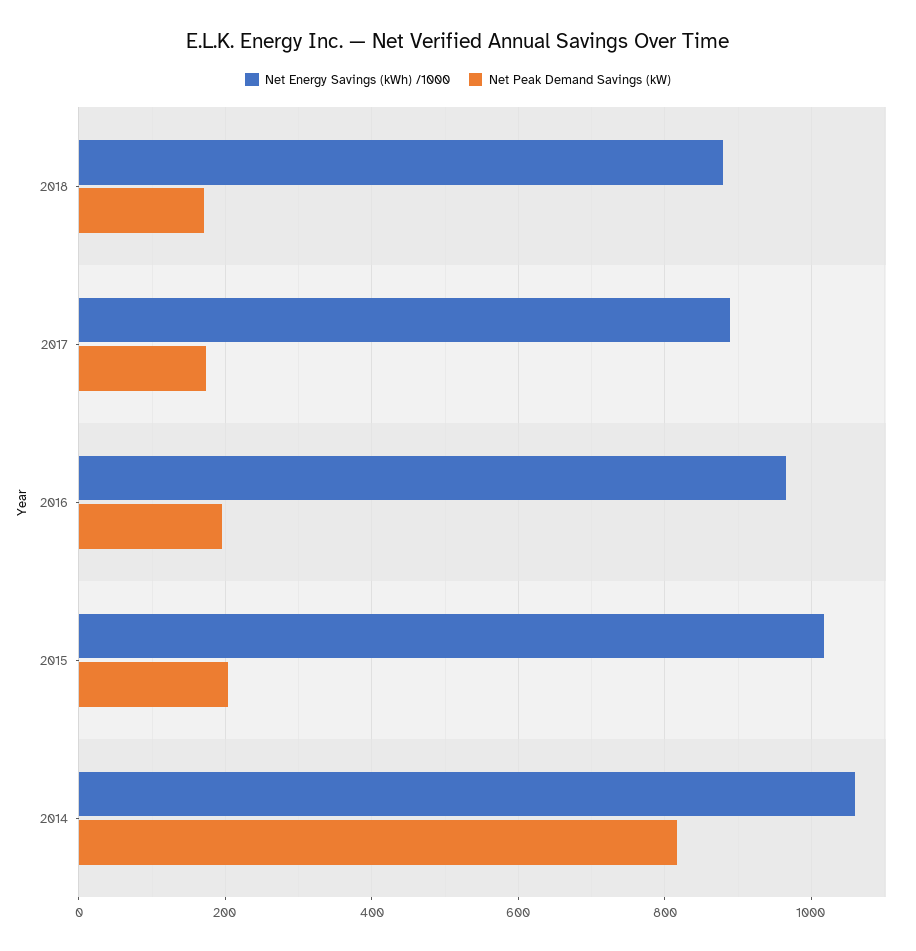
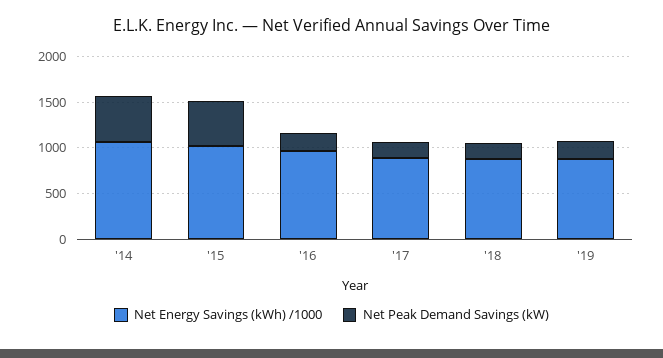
Net Peak Demand Savings (kW), 2015: 200 -> 500
Net Peak Demand Savings (kW), 2014: 820 -> 500
Net Energy Savings (kWh) /1000, '19: none -> 900
Net Peak Demand Savings (kW), '19: none -> 200

